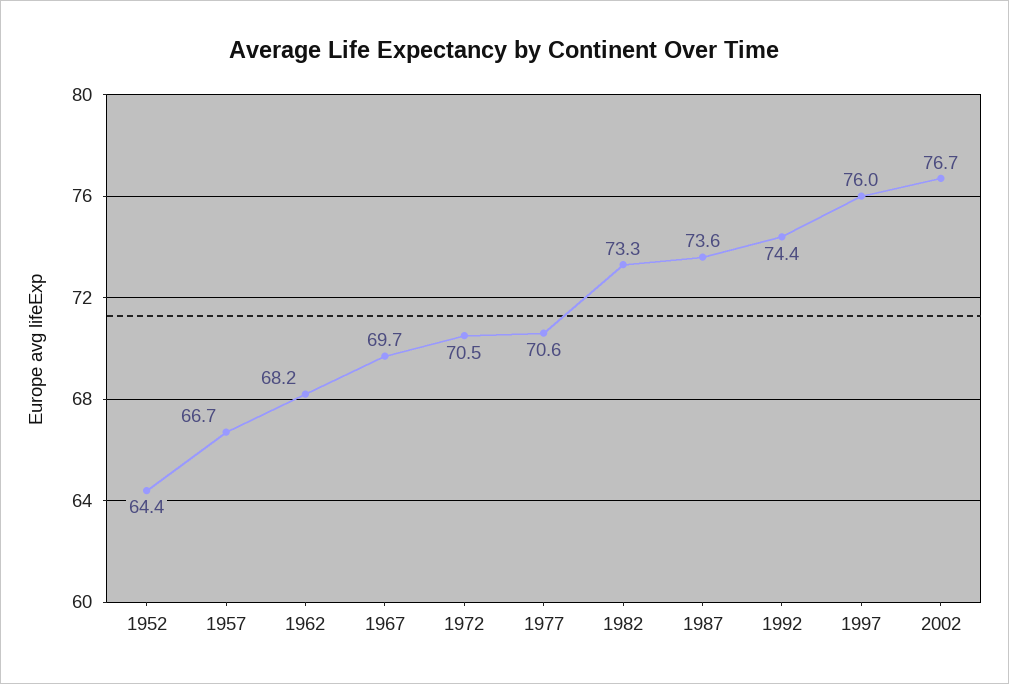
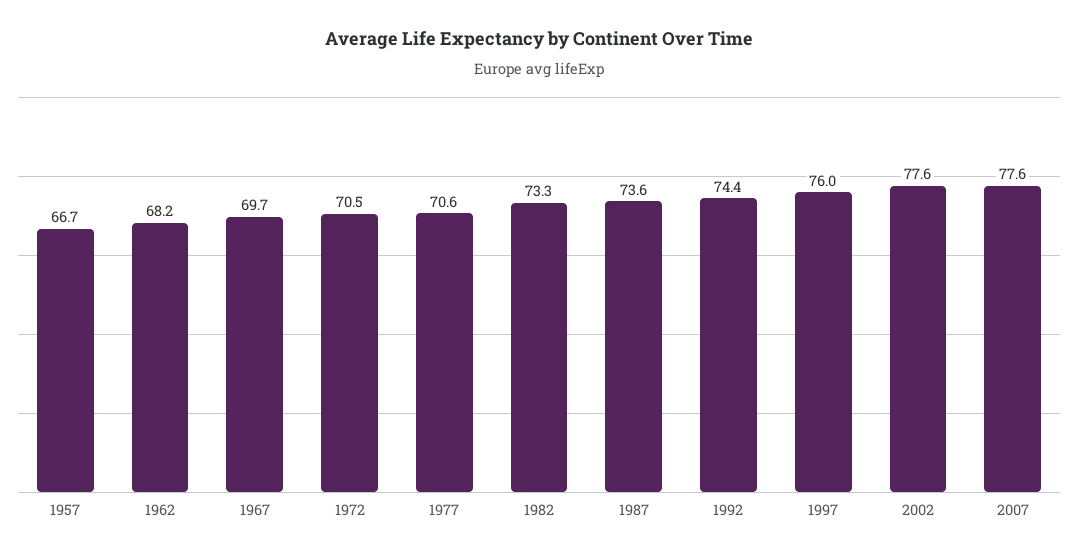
1952: 64.4 -> none
2002: 76.7 -> 77.6
2007: none -> 77.6

